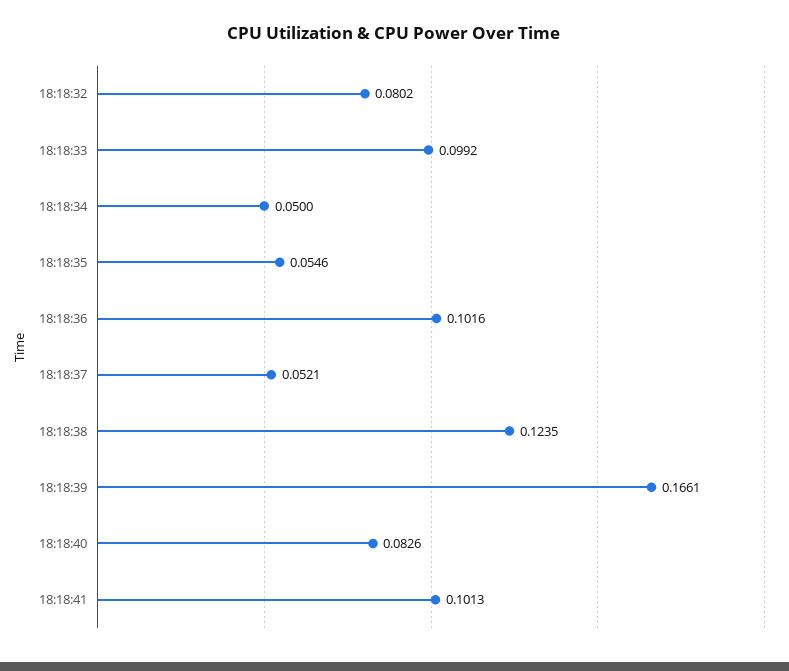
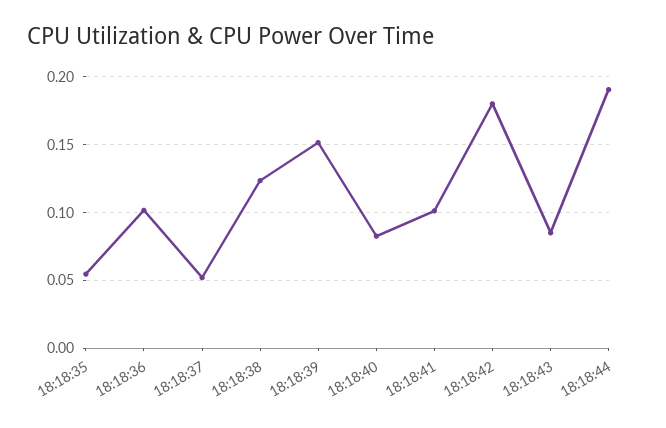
18:18:32: 0.0802 -> none
18:18:33: 0.0992 -> none
18:18:34: 0.05 -> none
18:18:39: 0.1661 -> 0.15
18:18:42: none -> 0.18
18:18:43: none -> 0.085
18:18:44: none -> 0.19

